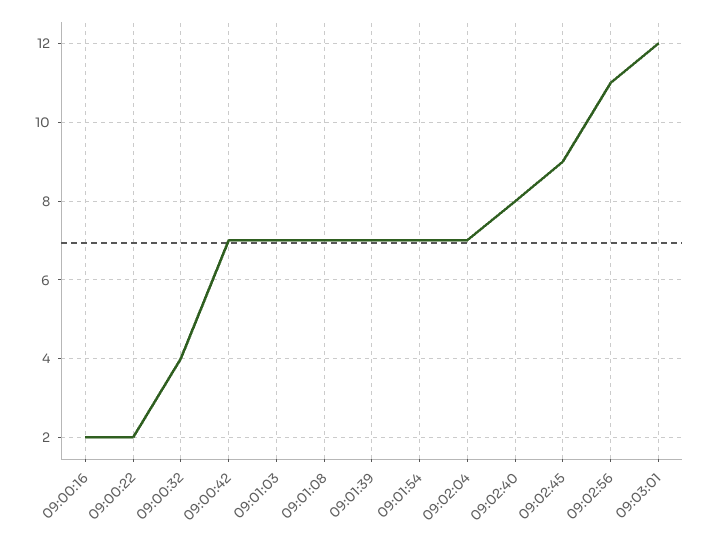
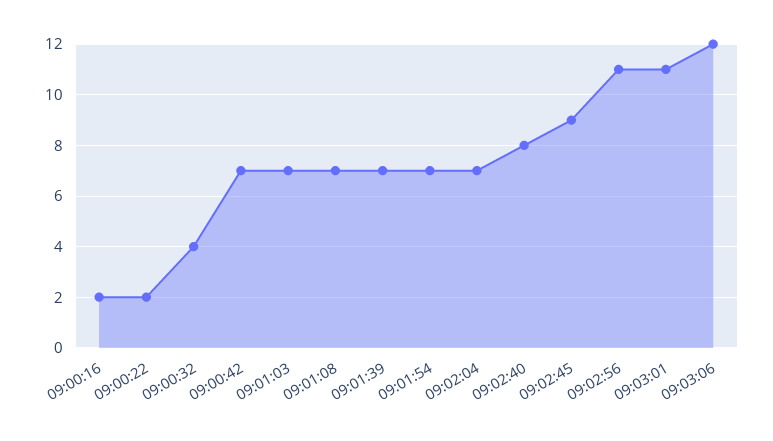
09:03:01: 12 -> 11
09:03:06: none -> 12

